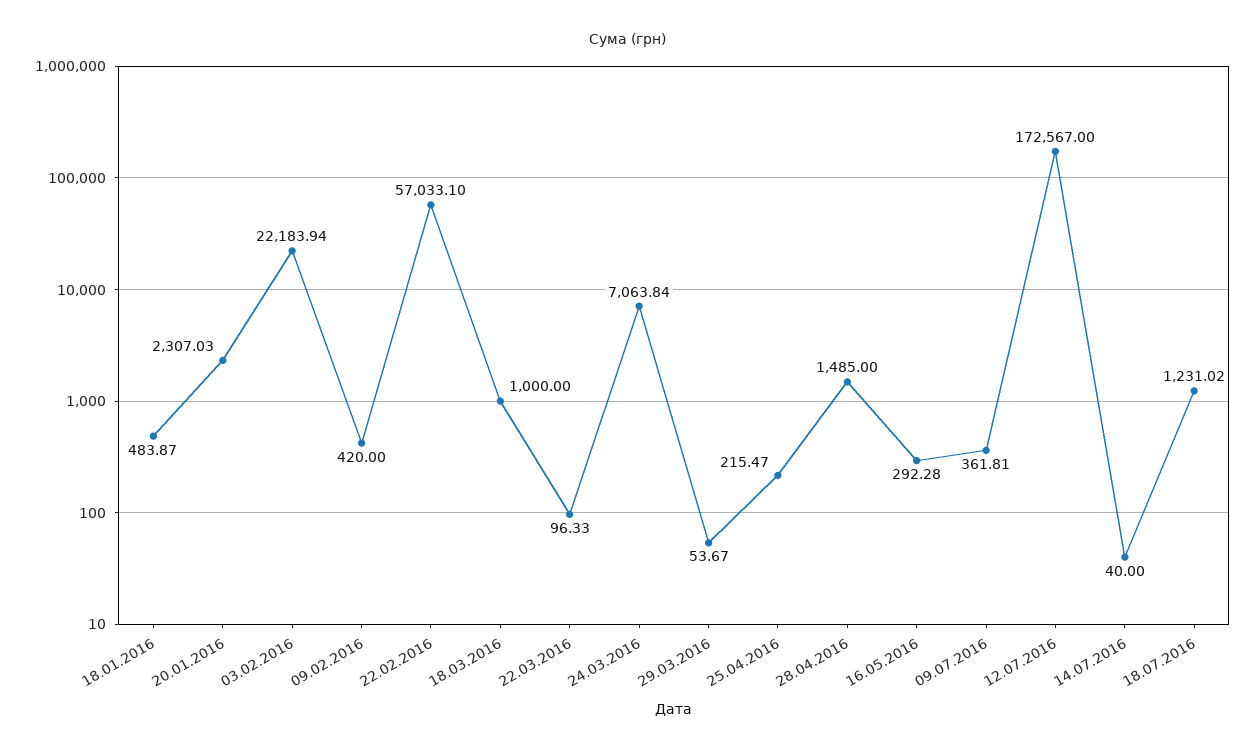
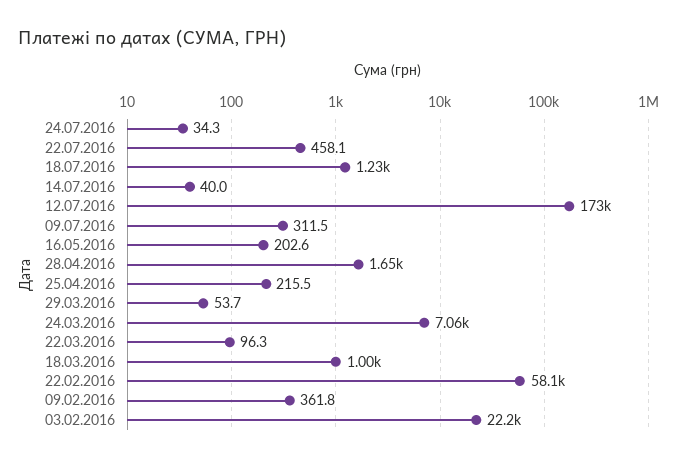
18.01.2016: 483.87 -> none
20.01.2016: 2307.03 -> none
09.02.2016: 420 -> 361.8
22.02.2016: 57033.1 -> 58100
28.04.2016: 1485 -> 1650
16.05.2016: 292.28 -> 202.6
09.07.2016: 361.81 -> 311.5
24.07.2016: none -> 34.3
22.07.2016: none -> 458.1

